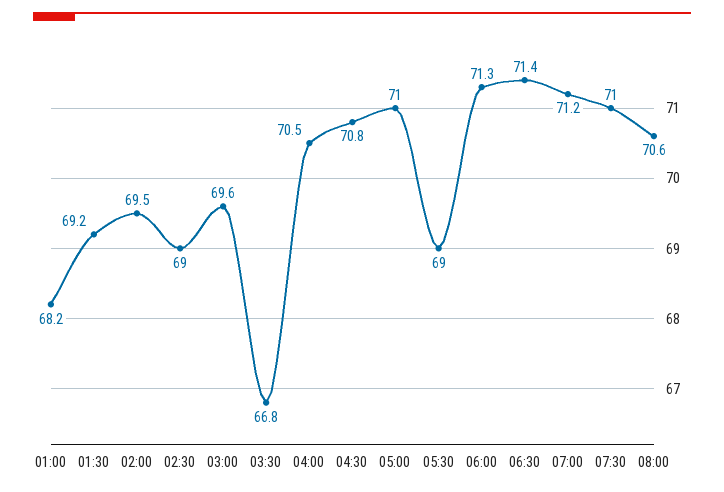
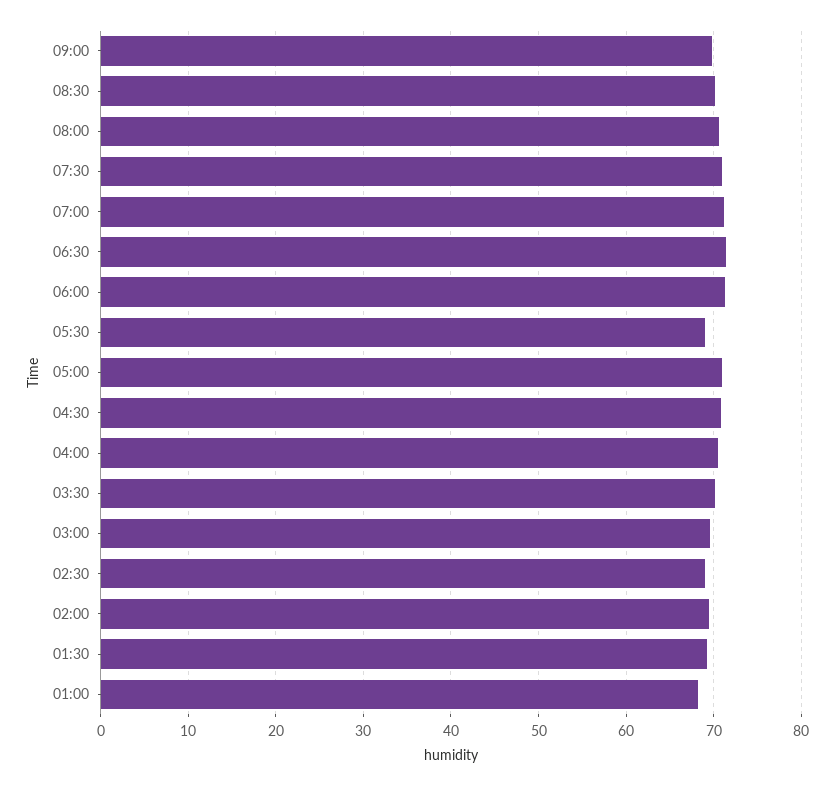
03:30: 66.8 -> 70
09:00: none -> 70
08:30: none -> 70

